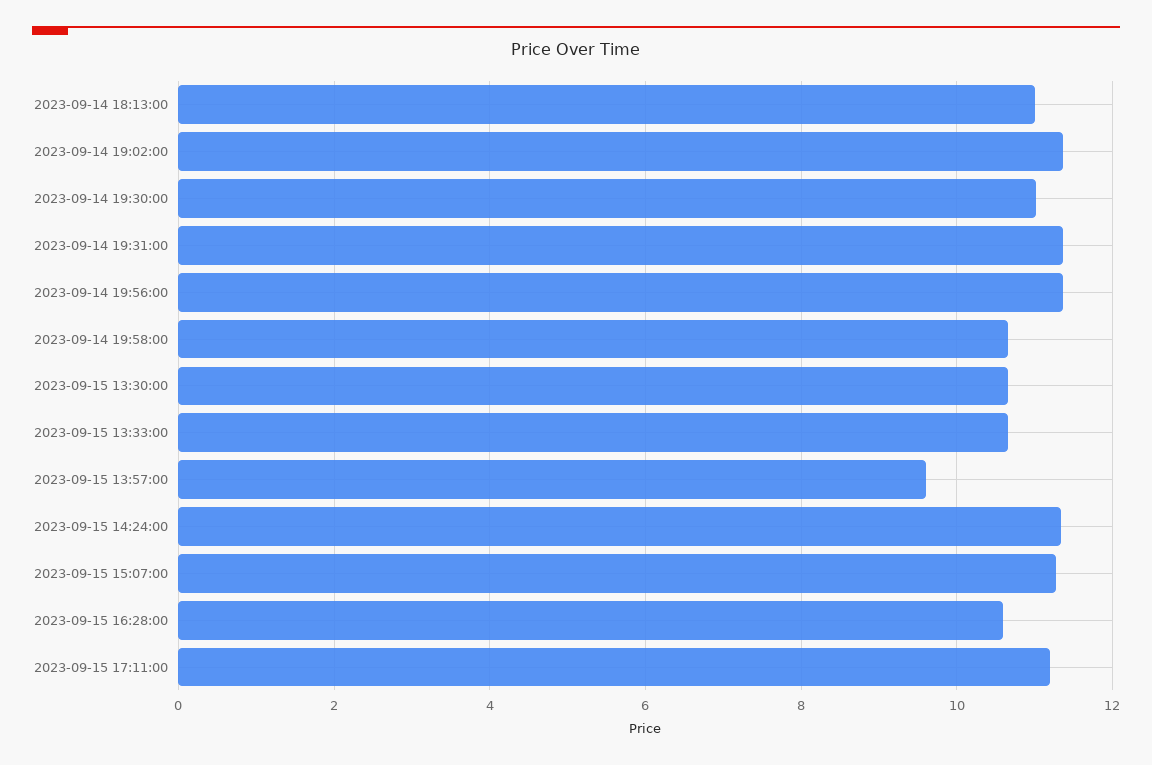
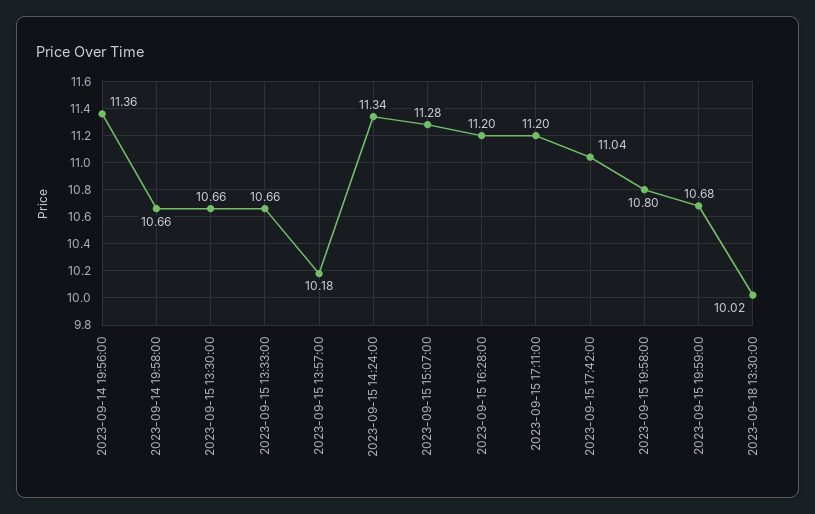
2023-09-14 18:13:00: 11 -> none
2023-09-14 19:02:00: 11.4 -> none
2023-09-14 19:30:00: 11 -> none
2023-09-14 19:31:00: 11.4 -> none
2023-09-15 13:57:00: 9.6 -> 10.18
2023-09-15 16:28:00: 10.6 -> 11.2
2023-09-15 17:42:00: none -> 11.04
2023-09-15 19:58:00: none -> 10.8
2023-09-15 19:59:00: none -> 10.68
2023-09-18 13:30:00: none -> 10.02

